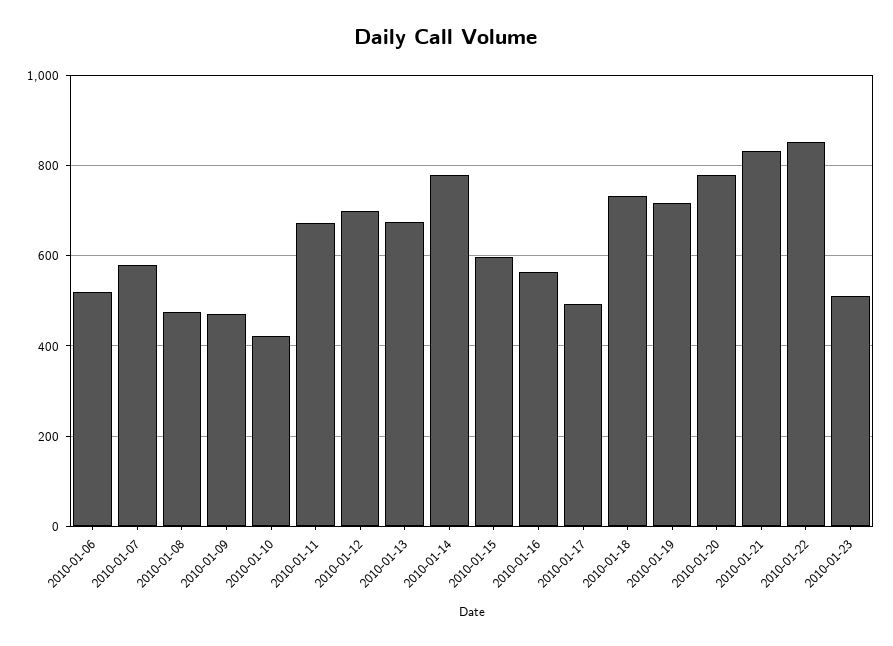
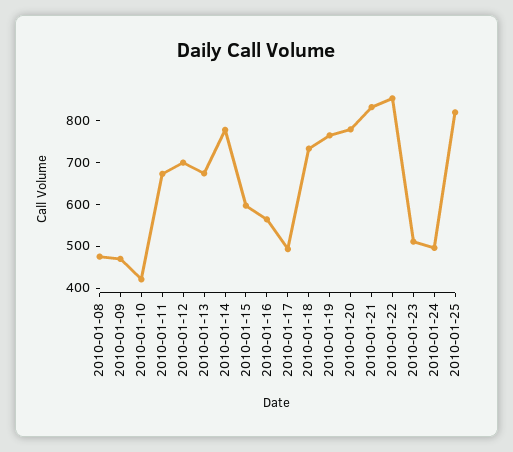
2010-01-06: 520 -> none
2010-01-07: 580 -> none
2010-01-19: 720 -> 760
2010-01-24: none -> 500
2010-01-25: none -> 820

